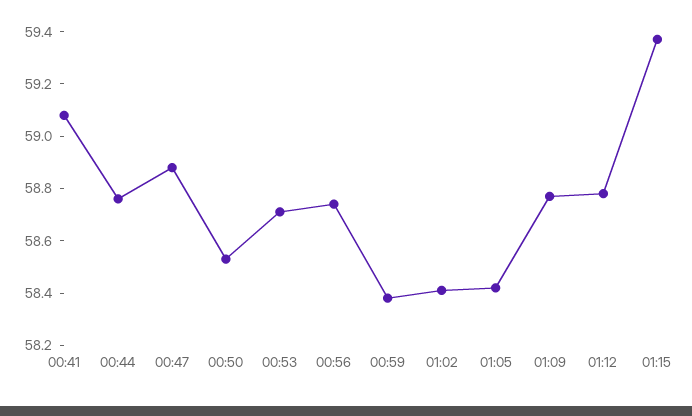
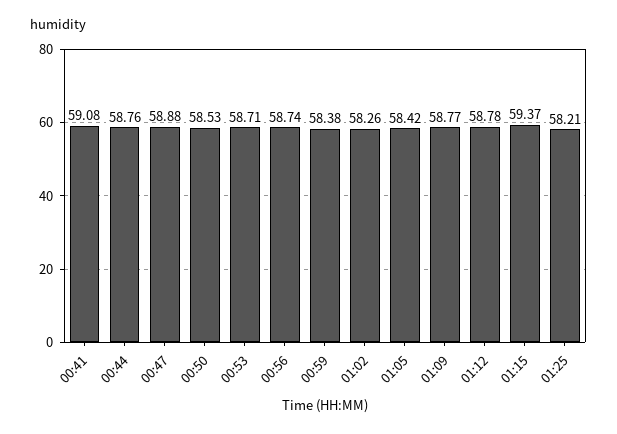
01:02: 58.4 -> 58.26
01:25: none -> 58.21

